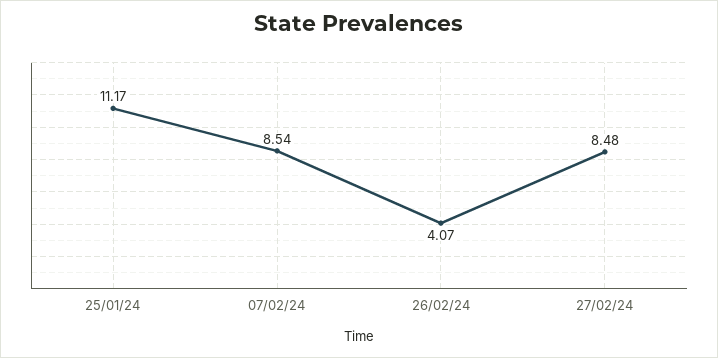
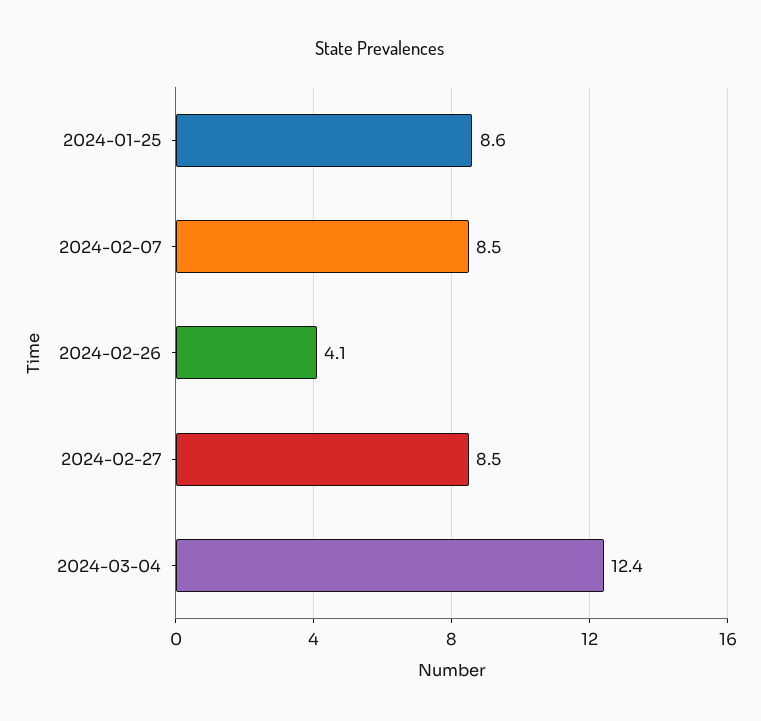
25/01/24: 11.17 -> 8.6
2024-03-04: none -> 12.4

